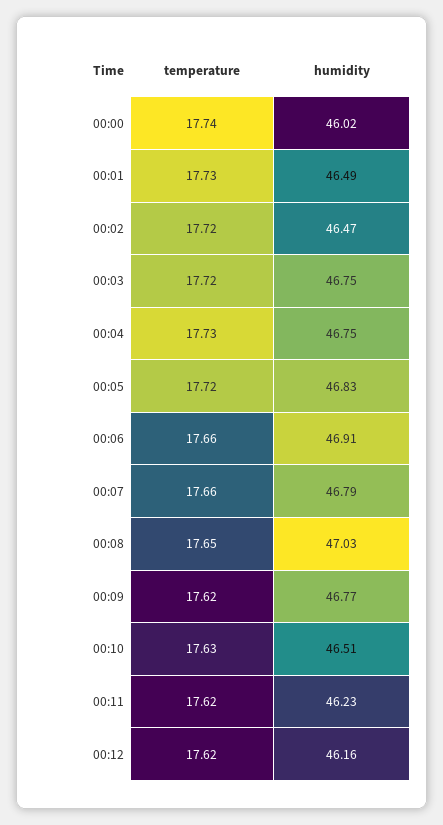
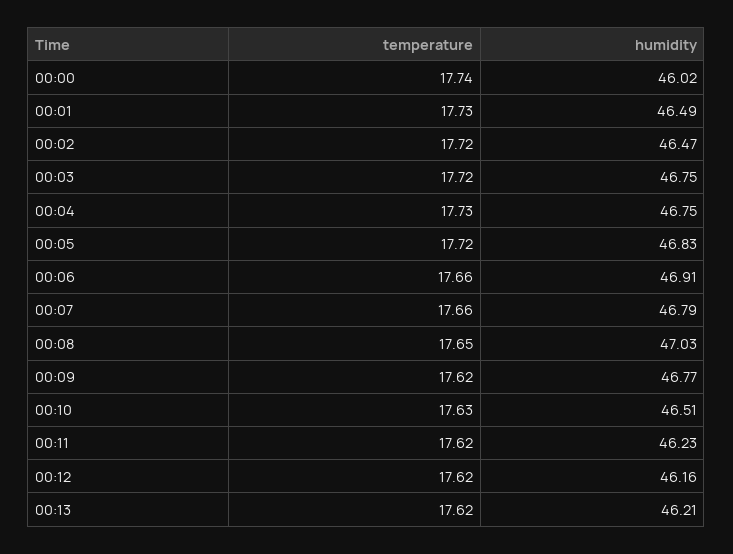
temperature, 00:13: none -> 17.62
humidity, 00:13: none -> 46.21

